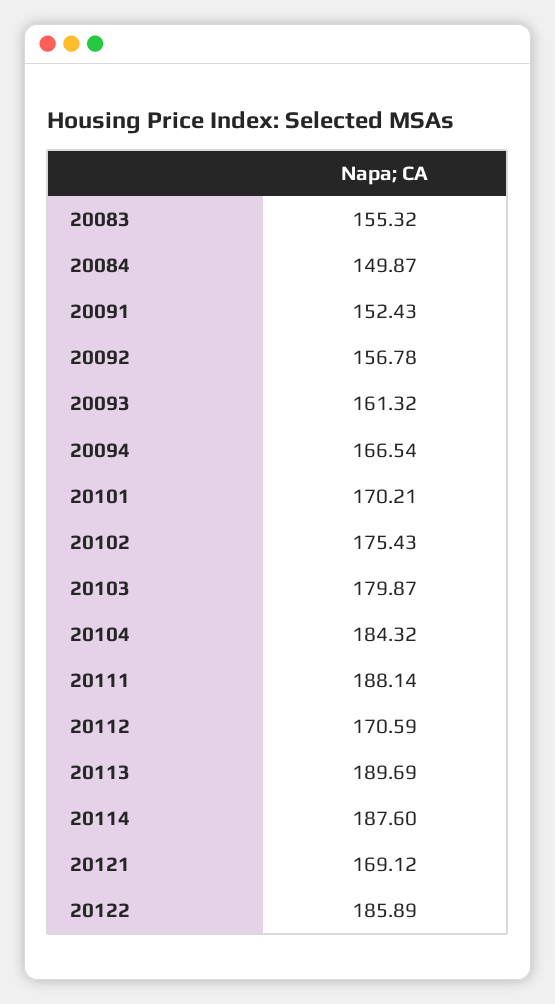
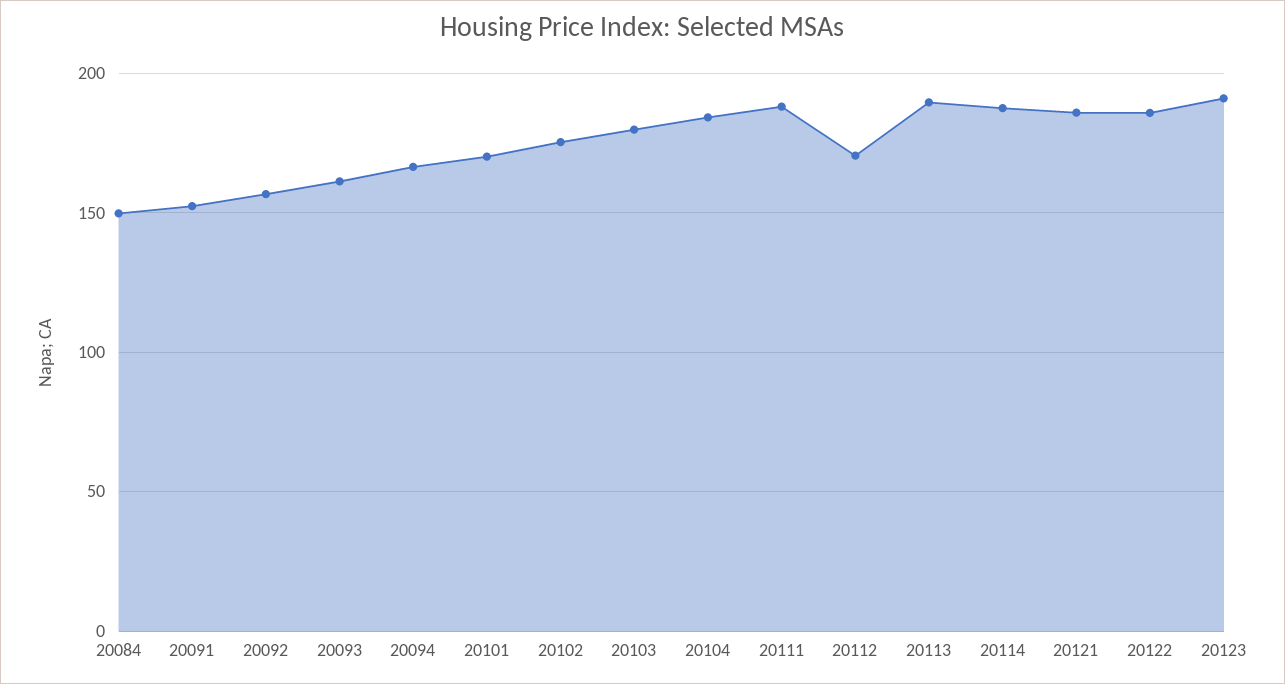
20083: 155.32 -> none
20121: 169.12 -> 185
20123: none -> 190

